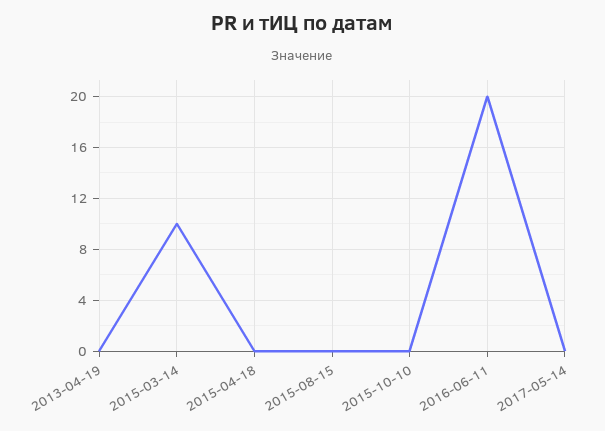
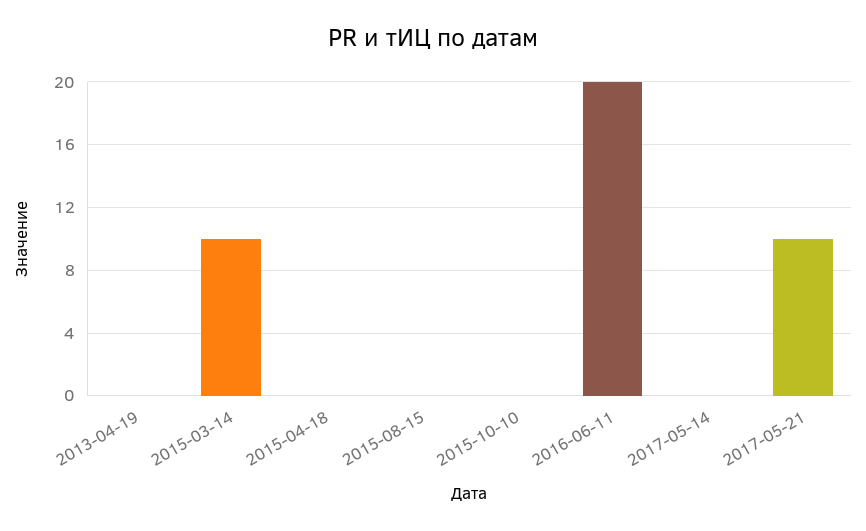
2017-05-21: none -> 10

